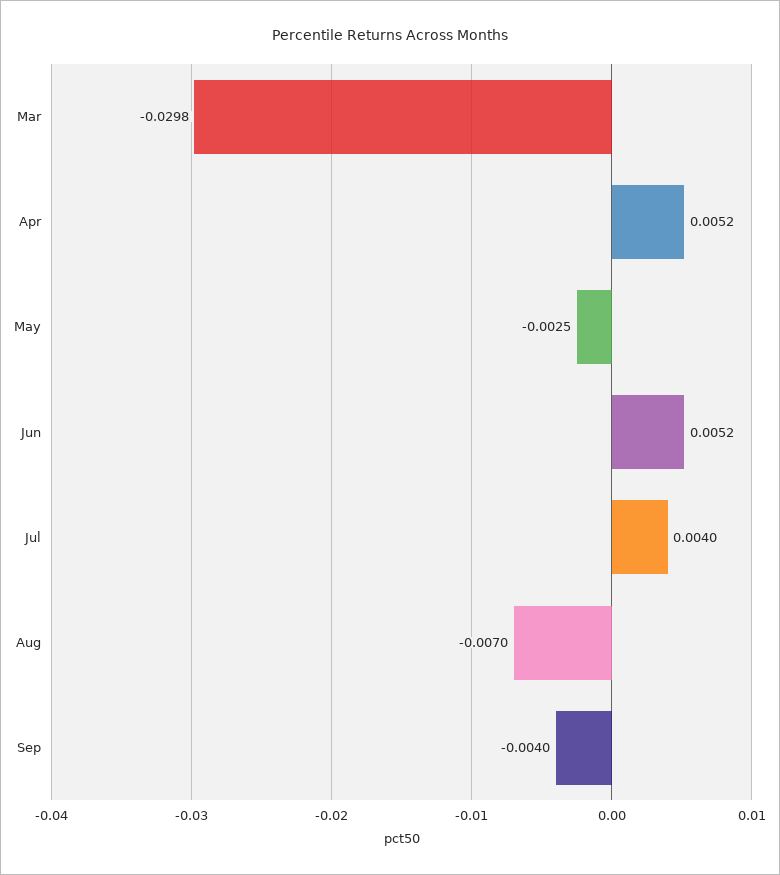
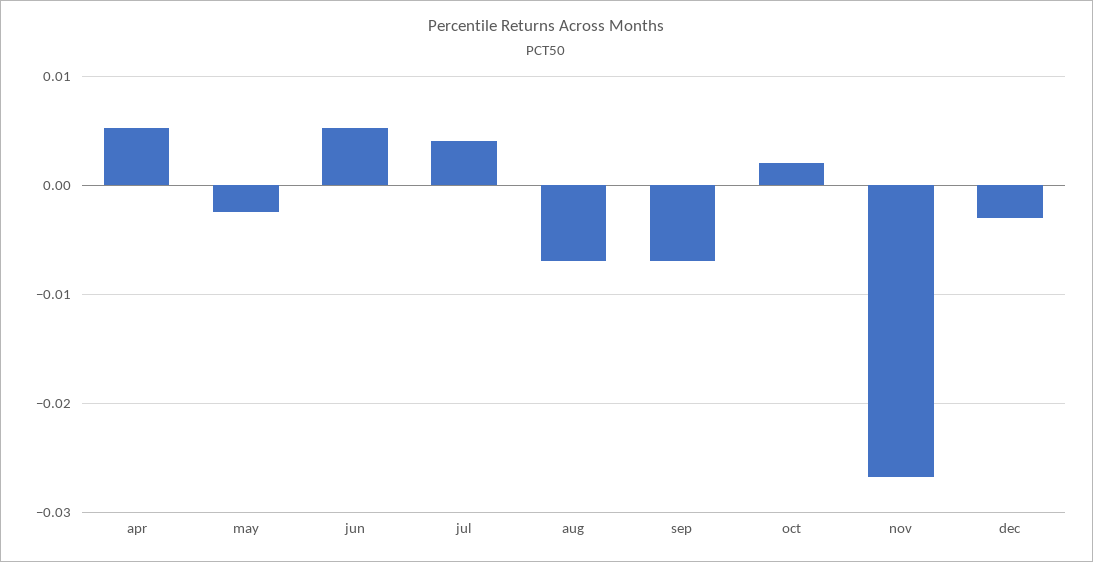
Mar: -0.0298 -> none
Sep: -0.004 -> -0.007
oct: none -> 0.002
nov: none -> -0.027
dec: none -> -0.003

